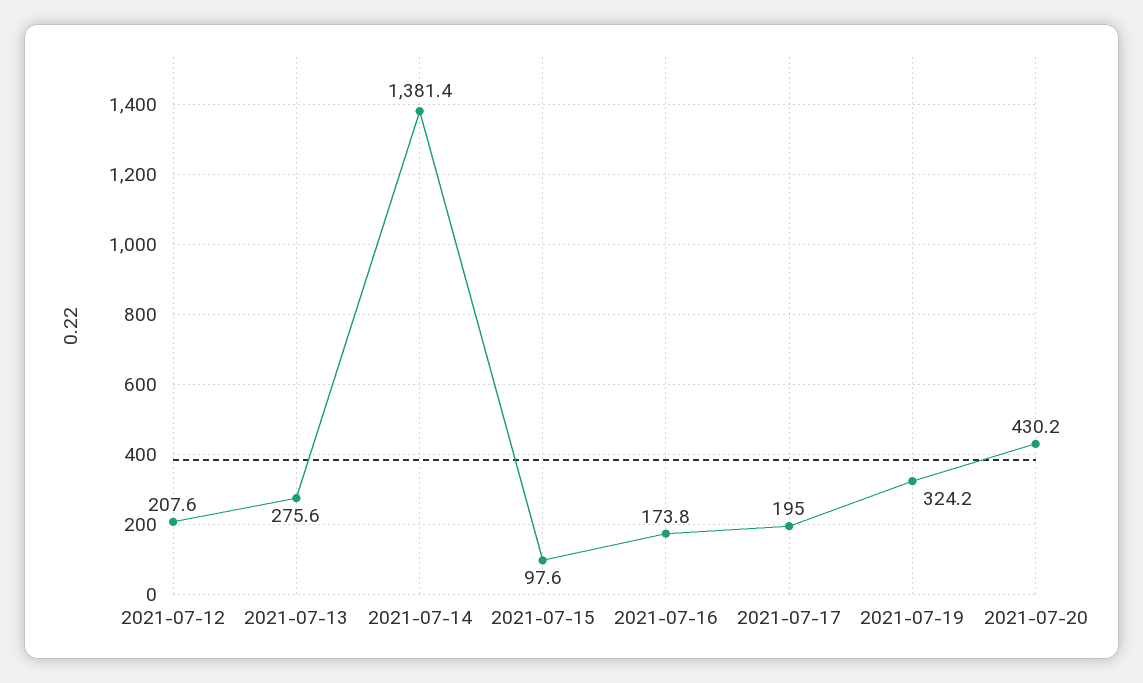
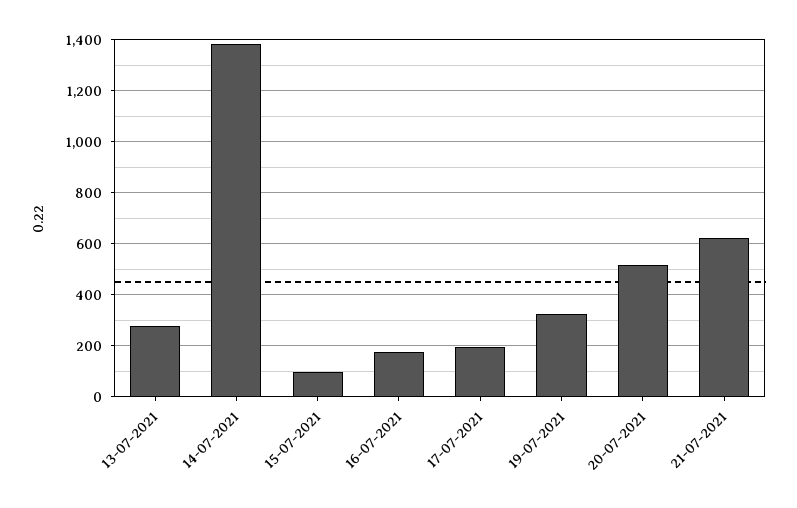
2021-07-12: 207.6 -> none
2021-07-20: 430.2 -> 525
21-07-2021: none -> 625

